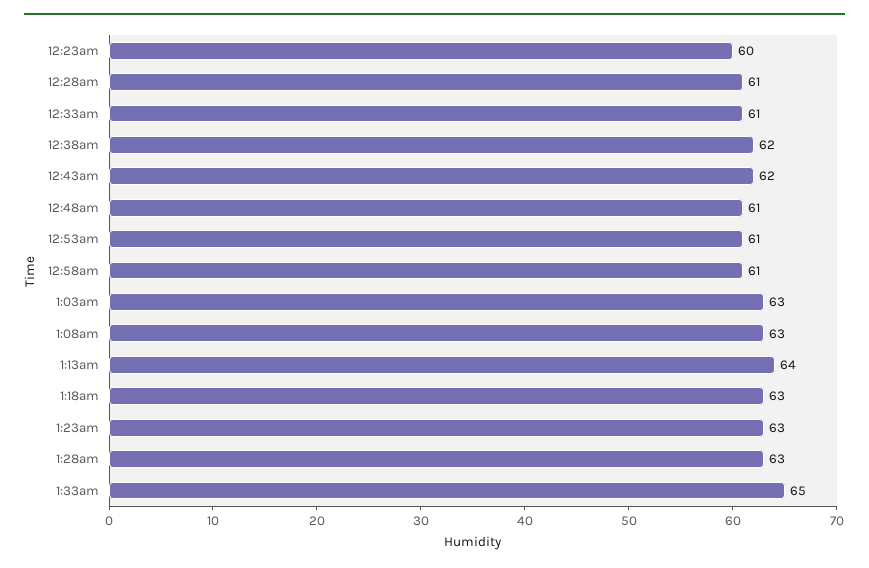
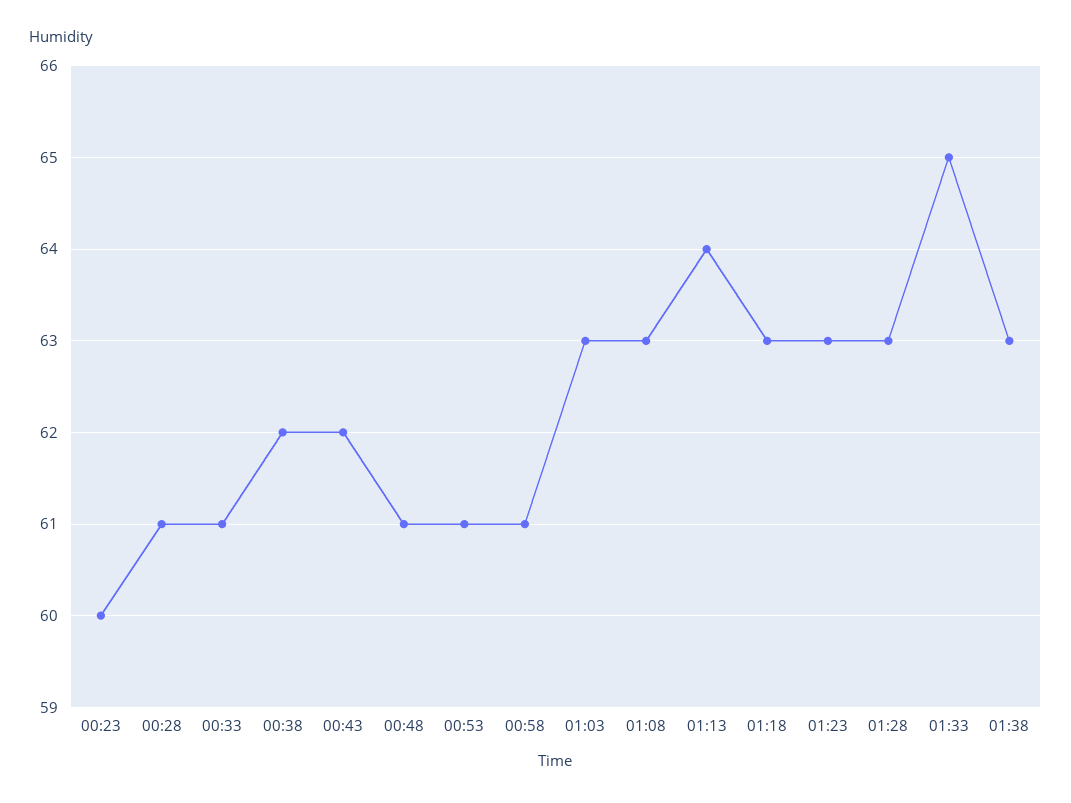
01:38: none -> 63

